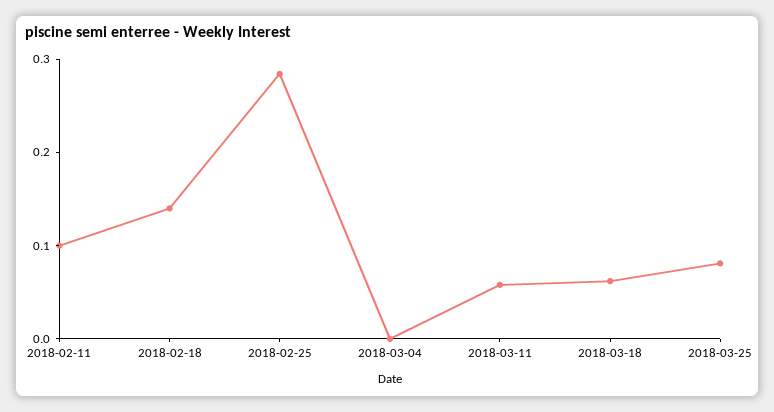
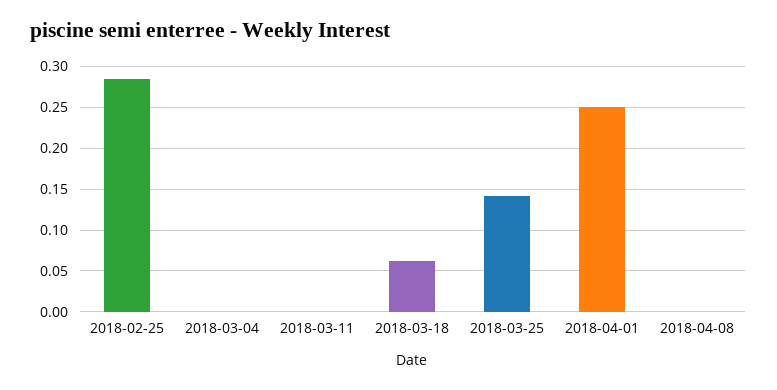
2018-02-11: 0.1 -> none
2018-02-18: 0.14 -> none
2018-03-11: 0.06 -> 0
2018-03-25: 0.08 -> 0.14
2018-04-01: none -> 0.25
2018-04-08: none -> 0

